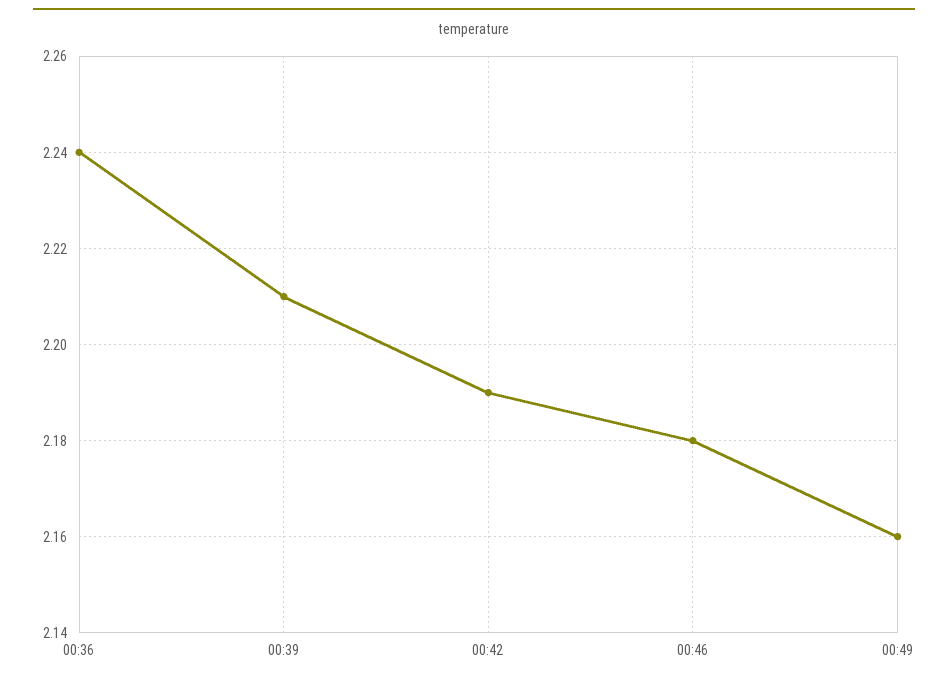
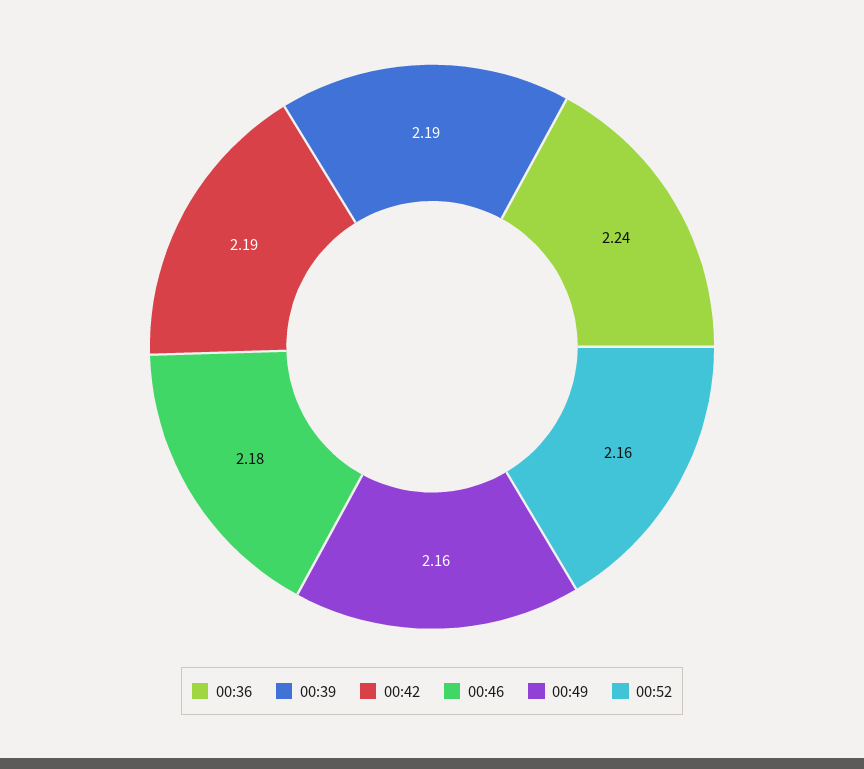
00:39: 2.21 -> 2.19
00:52: none -> 2.16

